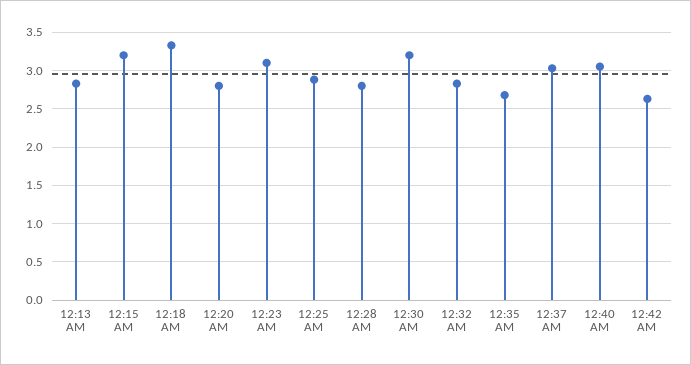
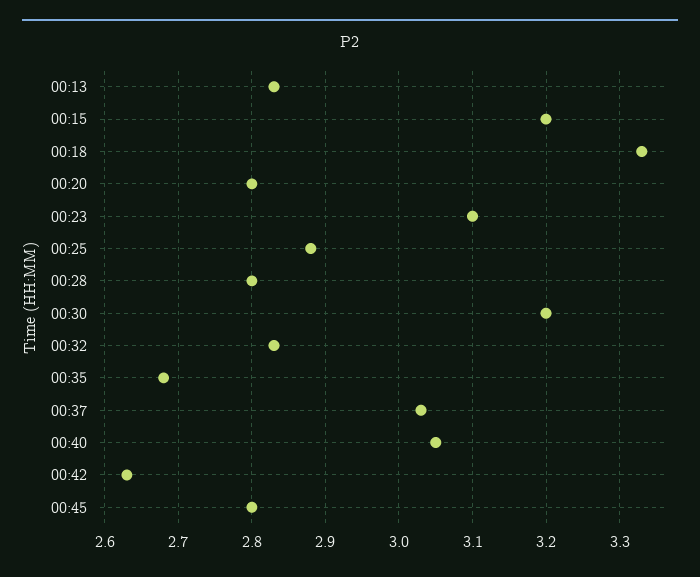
00:45: none -> 2.8

